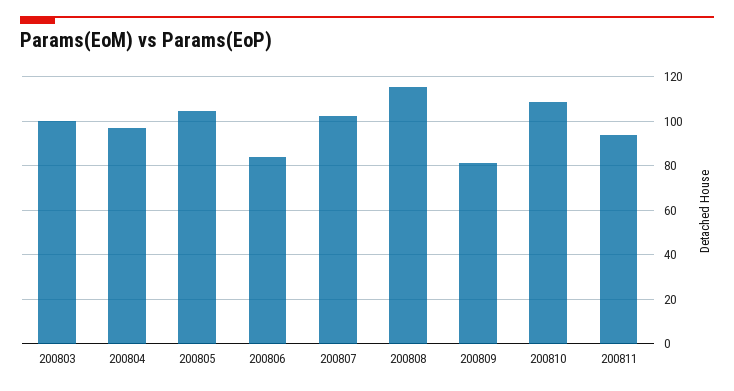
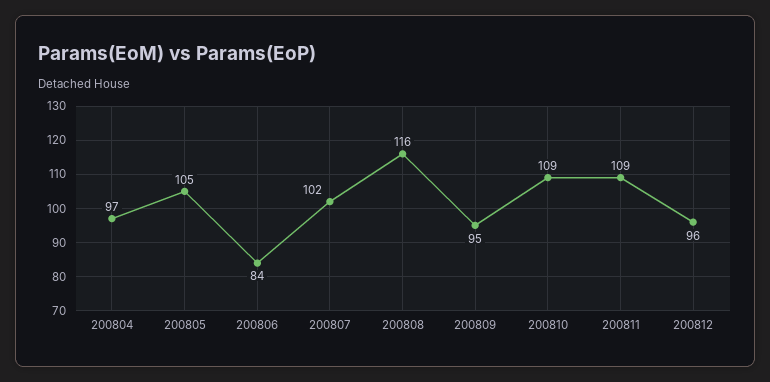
200803: 100 -> none
200809: 80 -> 95
200811: 95 -> 109
200812: none -> 96

